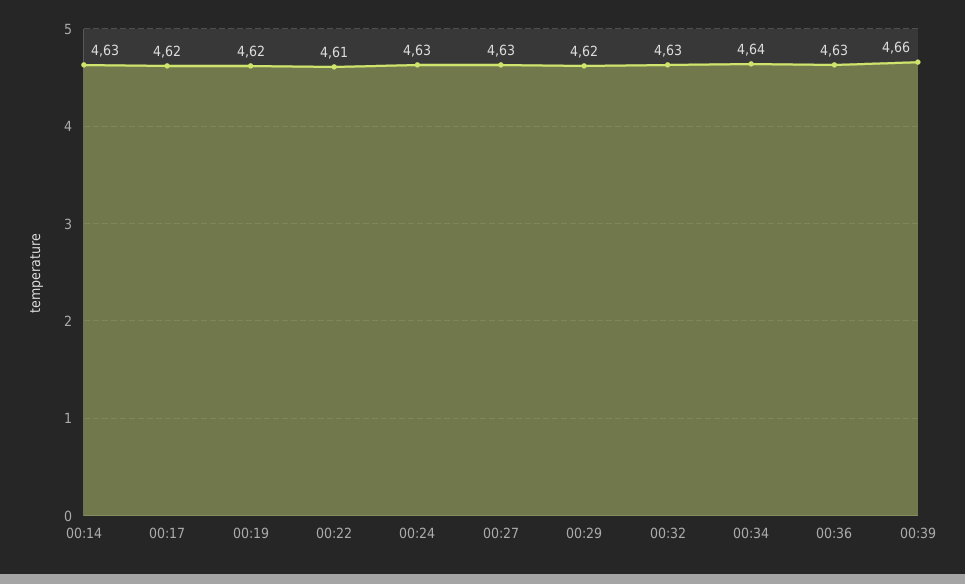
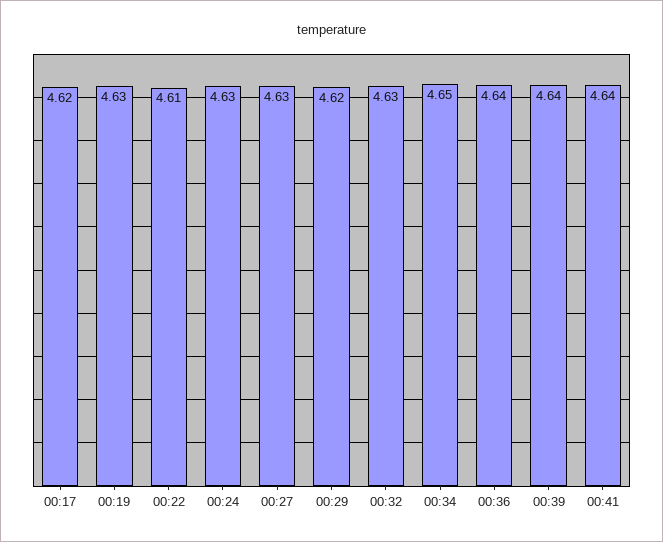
00:14: 4.63 -> none
00:19: 4.62 -> 4.63
00:34: 4.64 -> 4.65
00:36: 4.63 -> 4.64
00:39: 4.66 -> 4.64
00:41: none -> 4.64

